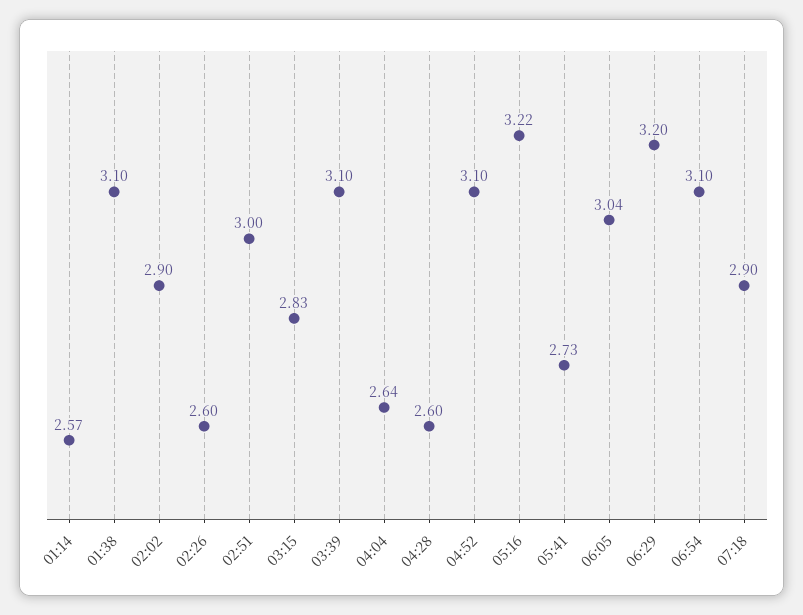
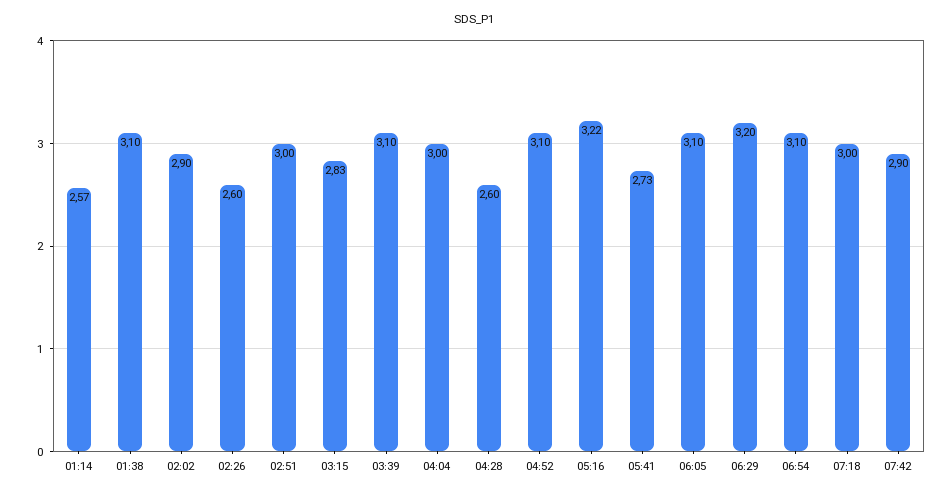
04:04: 2.64 -> 3
06:05: 3.04 -> 3.1
07:18: 2.9 -> 3
07:42: none -> 2.9

